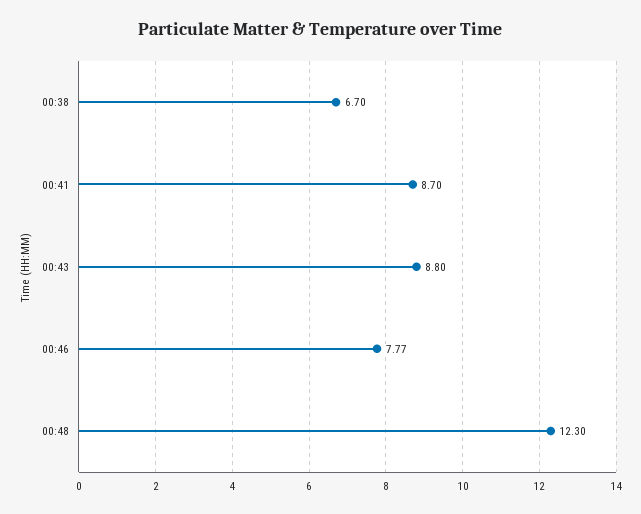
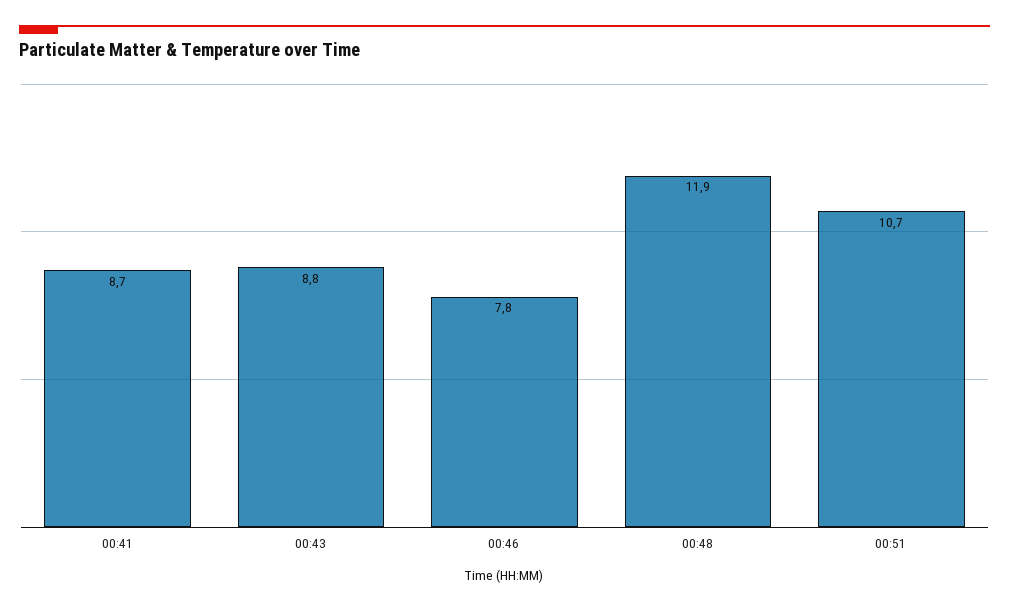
00:38: 6.7 -> none
00:48: 12.3 -> 11.9
00:51: none -> 10.7

